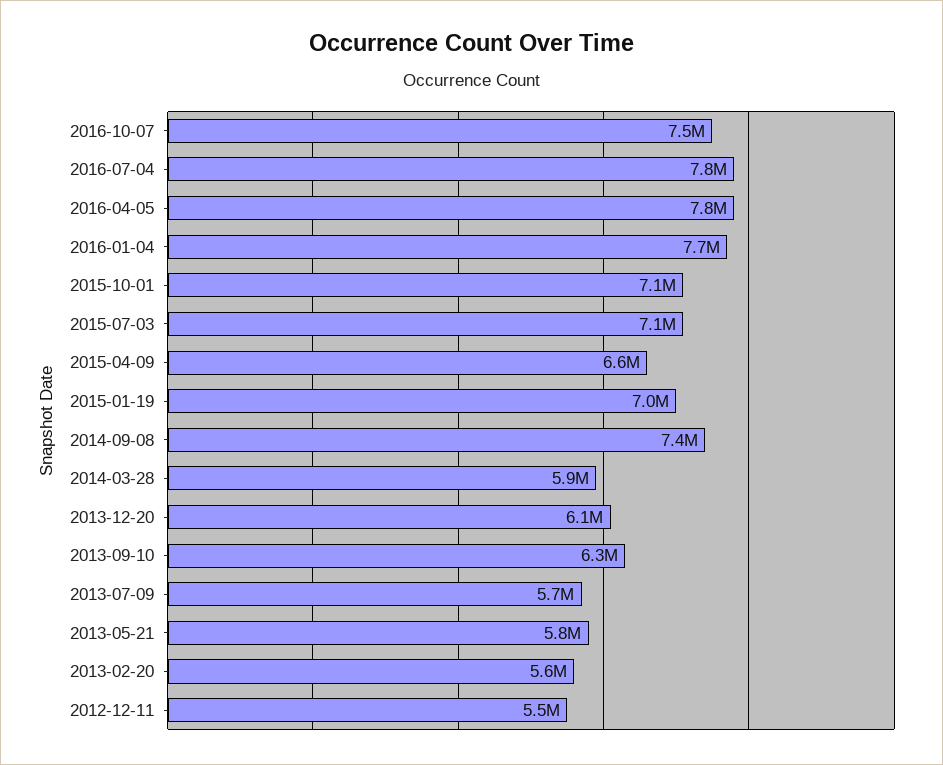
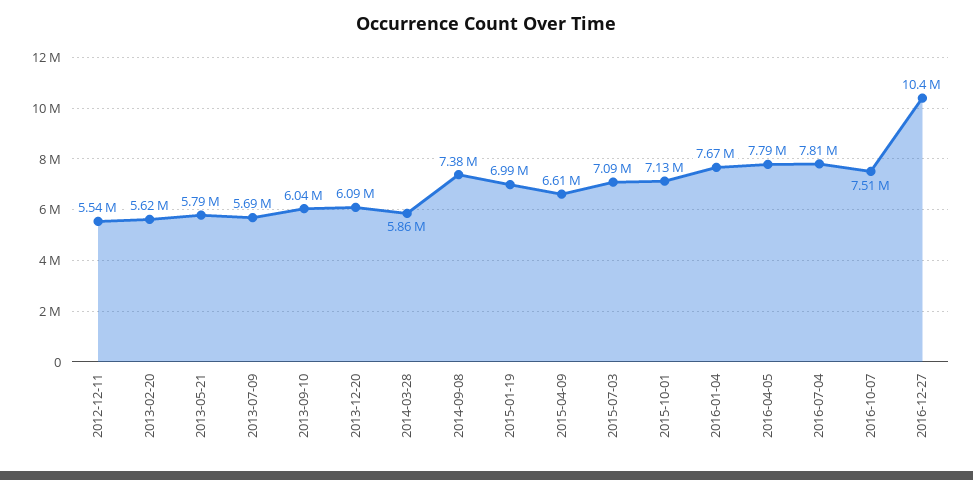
2013-09-10: 6300000 -> 6040000
2016-12-27: none -> 10400000

